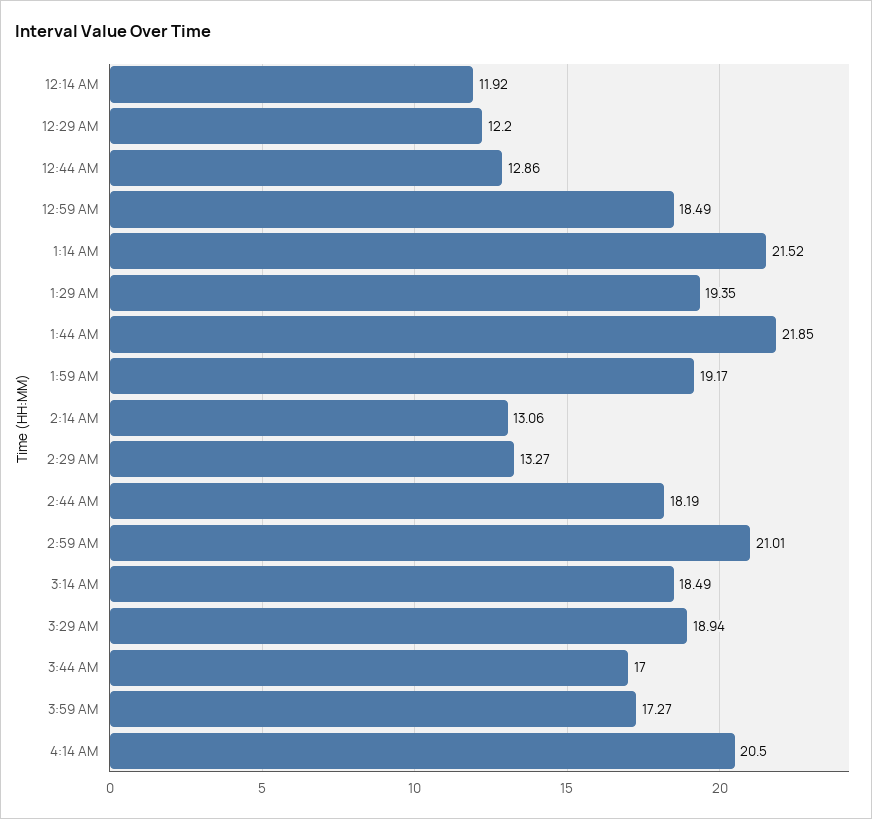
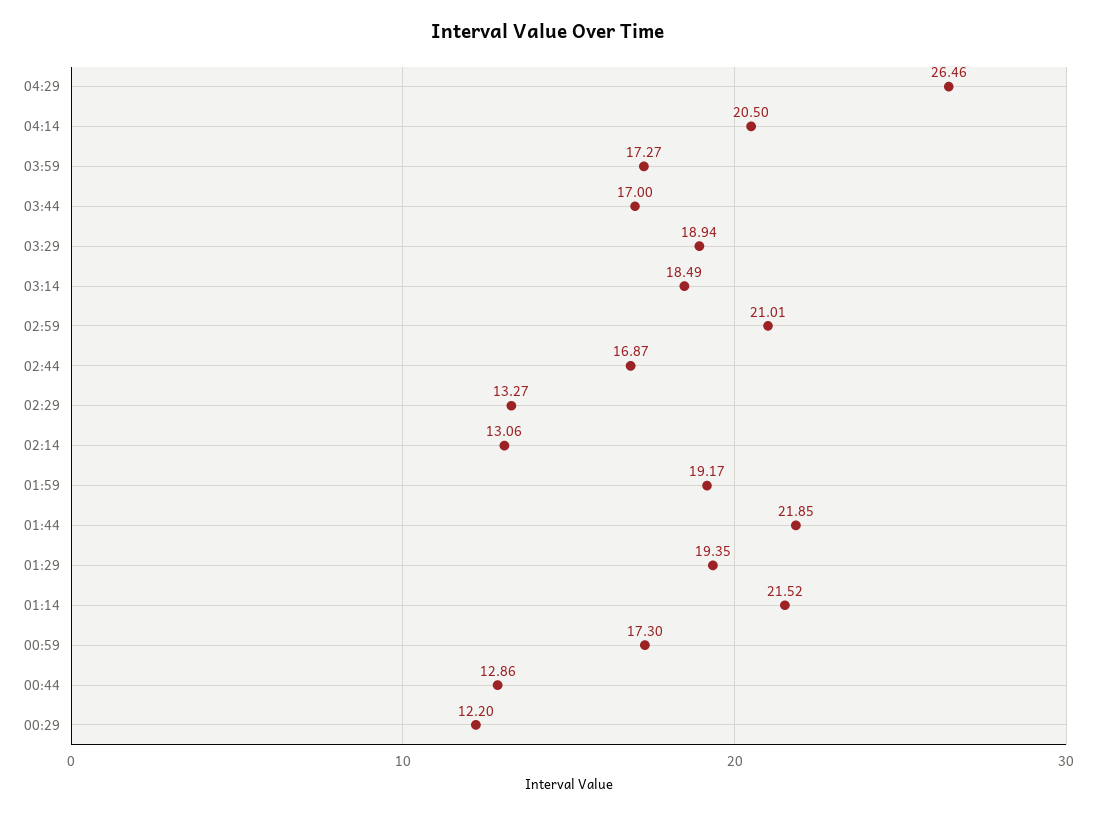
12:14 AM: 11.92 -> none
12:59 AM: 18.49 -> 17.3
2:44 AM: 18.19 -> 16.87
04:29: none -> 26.46

